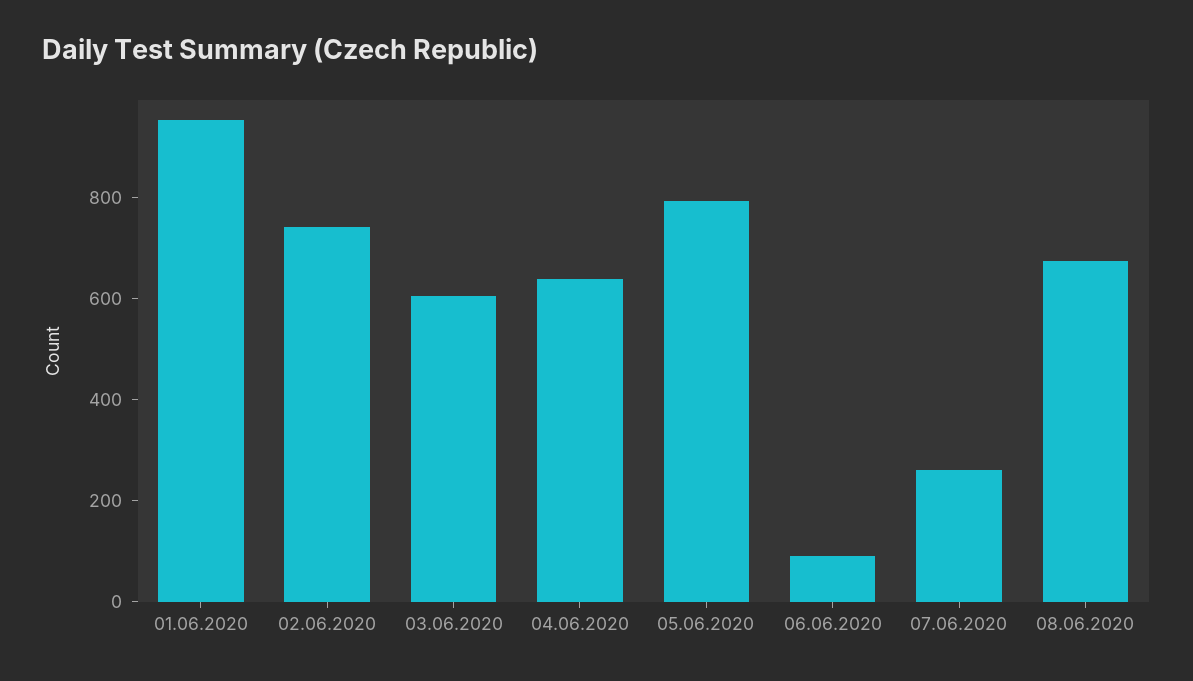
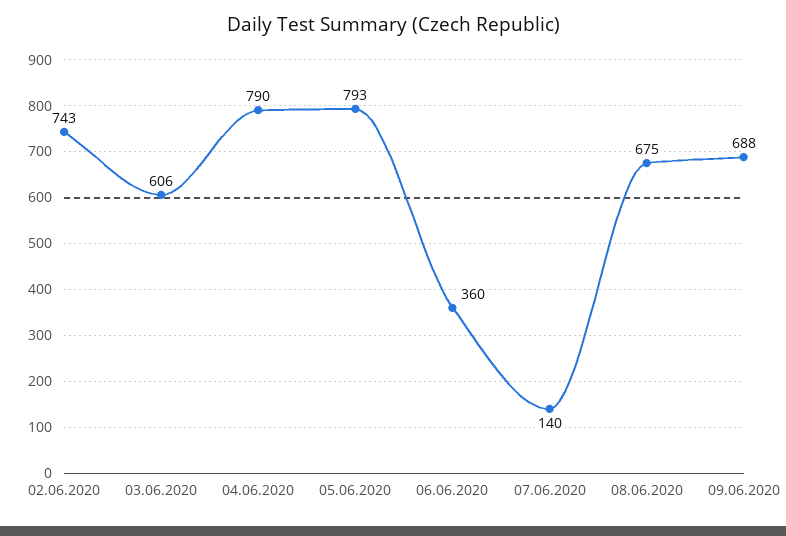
01.06.2020: 950 -> none
04.06.2020: 650 -> 790
06.06.2020: 100 -> 360
07.06.2020: 250 -> 140
09.06.2020: none -> 688

